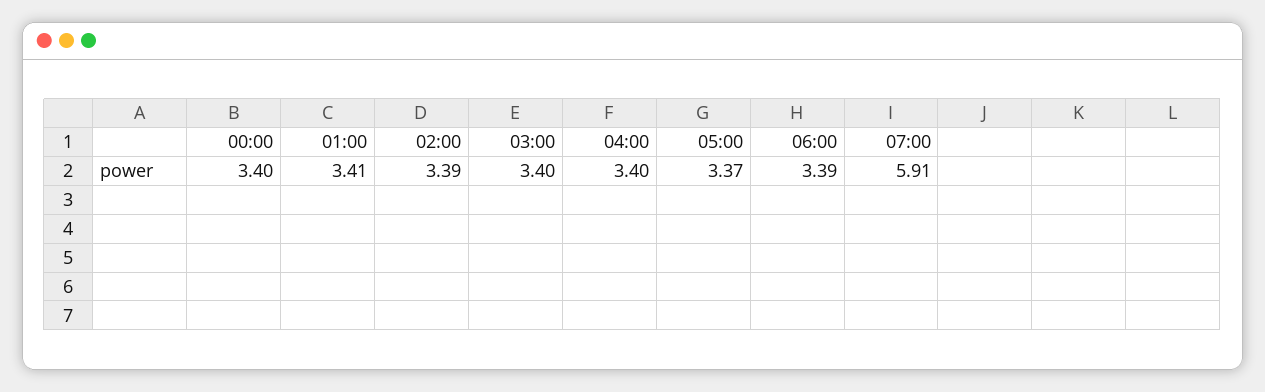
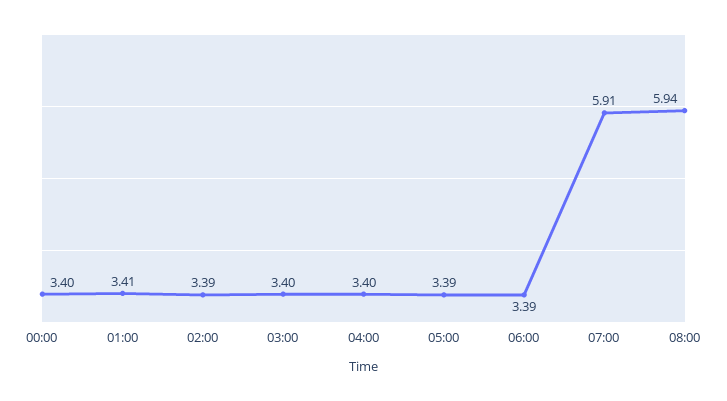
05:00: 3.37 -> 3.39
08:00: none -> 5.94

